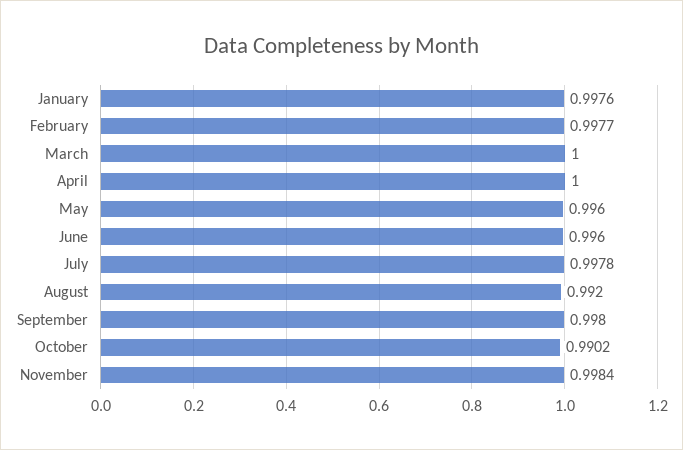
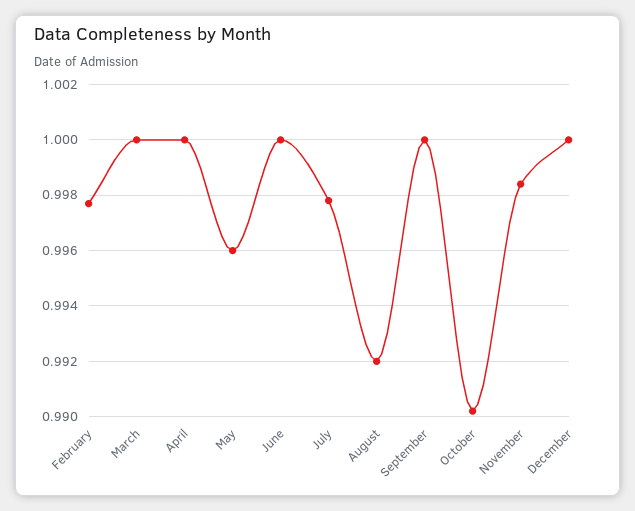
January: 0.9976 -> none
June: 0.996 -> 1
September: 0.998 -> 1
December: none -> 1

